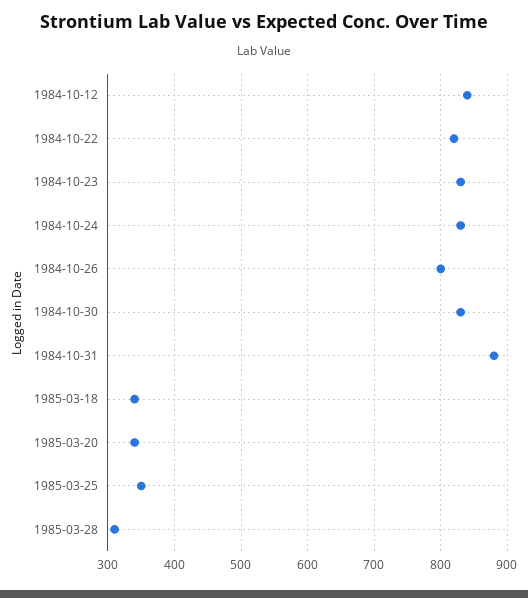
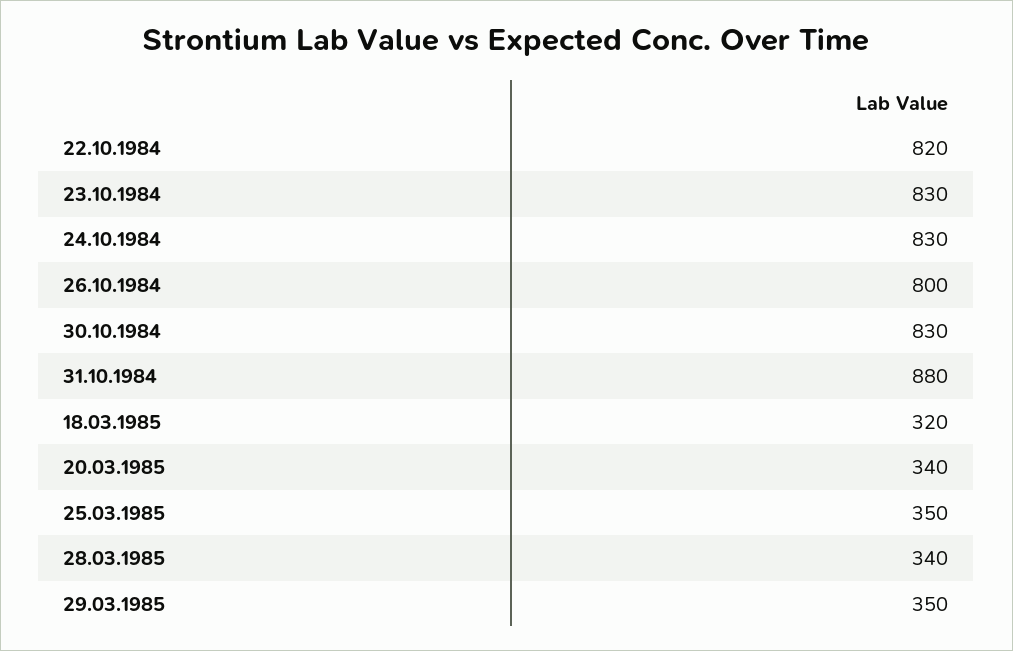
1984-10-12: 840 -> none
1985-03-18: 340 -> 320
1985-03-28: 310 -> 340
29.03.1985: none -> 350

